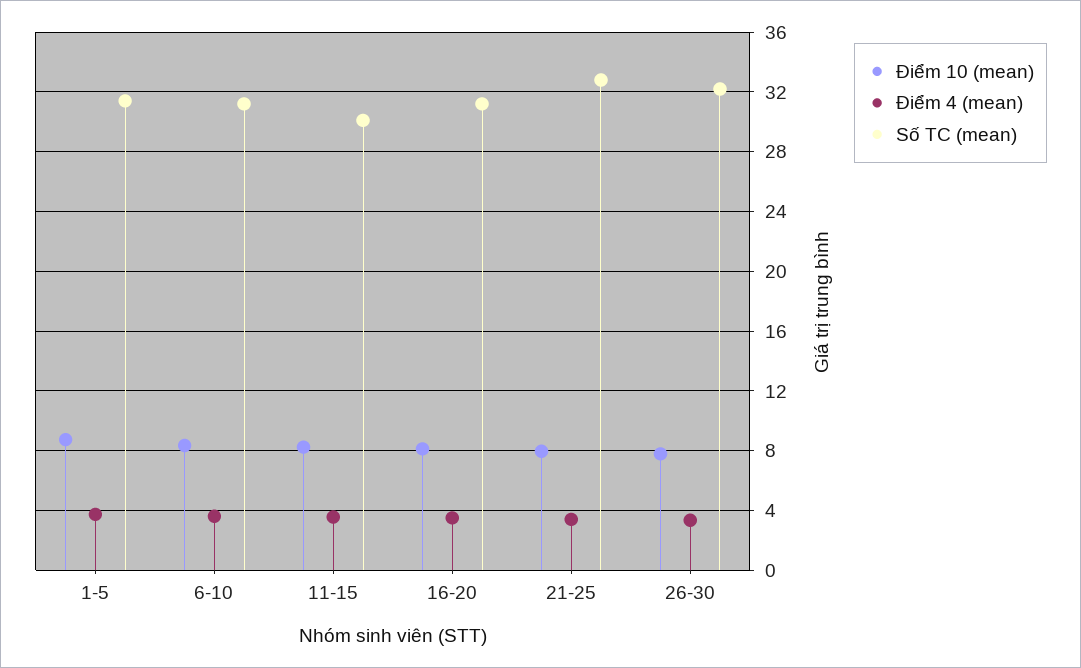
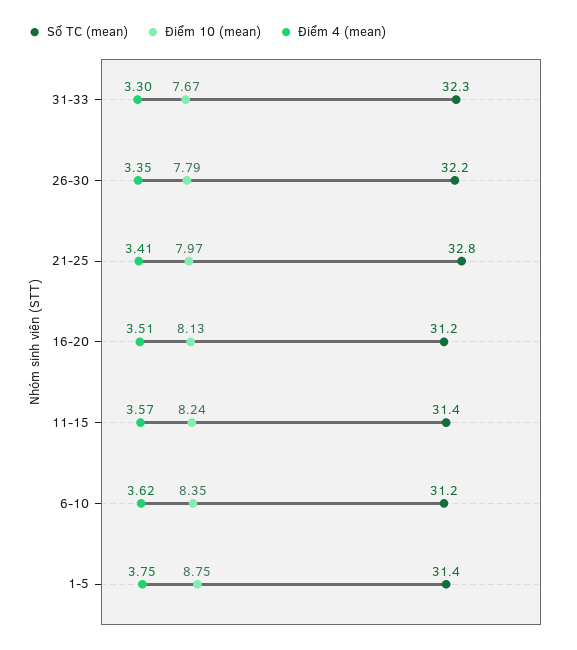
Số TC (mean), 11-15: 30 -> 31.4
Số TC (mean), 31-33: none -> 32.3
Điểm 10 (mean), 31-33: none -> 7.67
Điểm 4 (mean), 31-33: none -> 3.3

